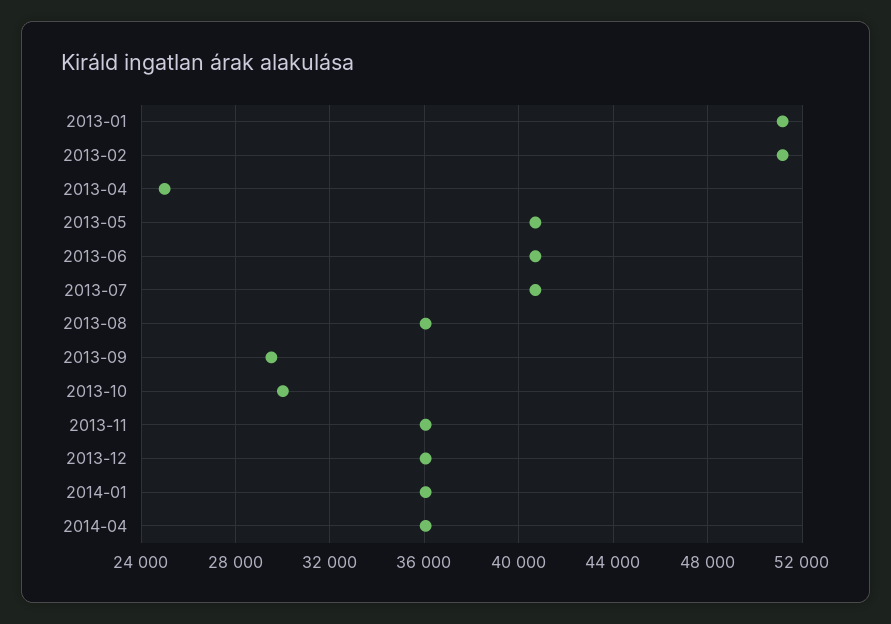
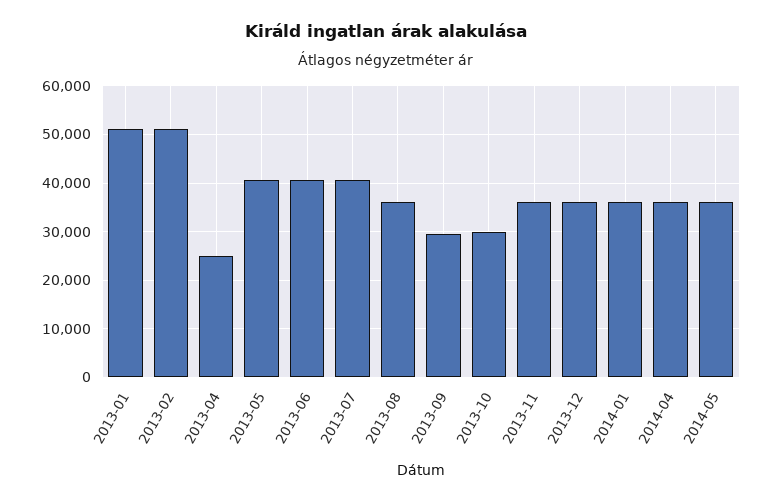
2014-05: none -> 36000

